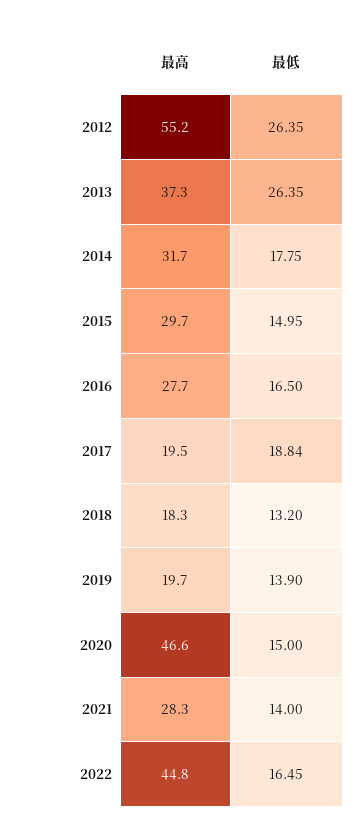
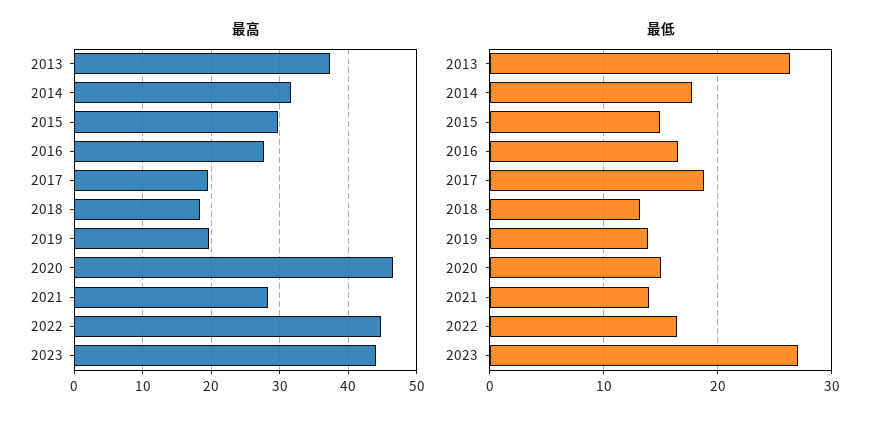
最高, 2012: 55.2 -> none
最低, 2012: 26.35 -> none
最高, 2023: none -> 44
最低, 2023: none -> 27

